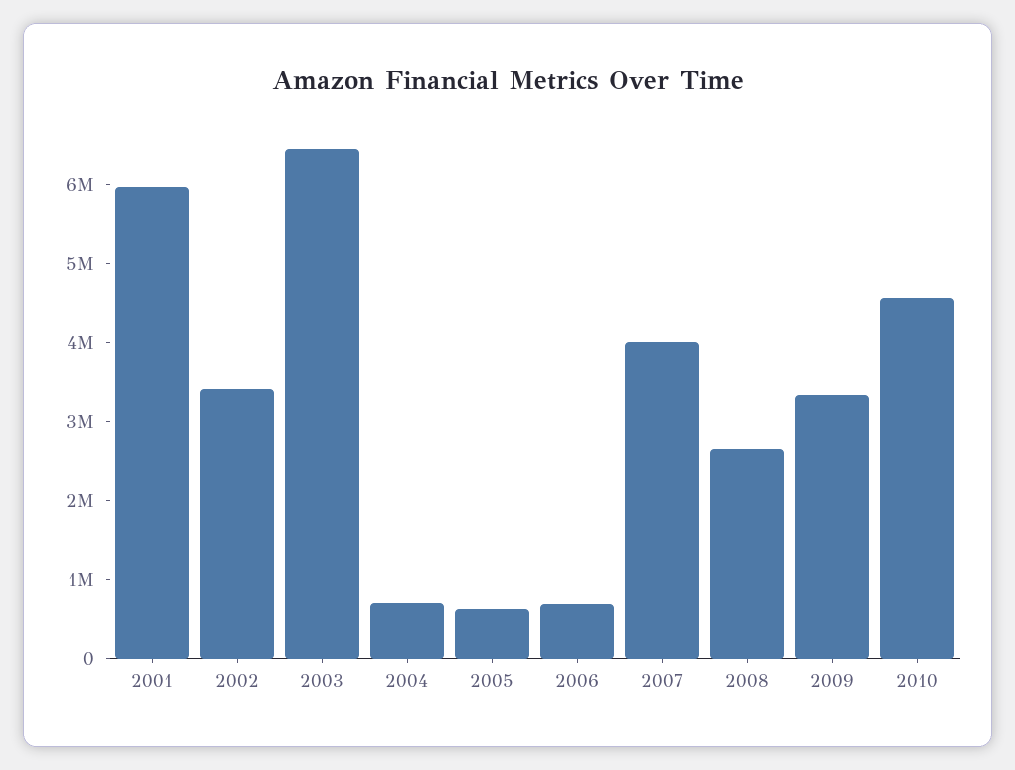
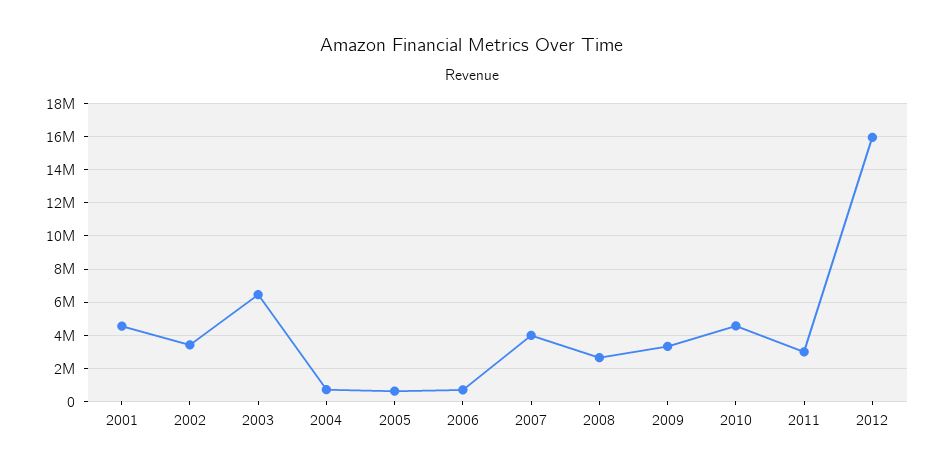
2001: 6000000 -> 4500000
2011: none -> 3000000
2012: none -> 16000000

